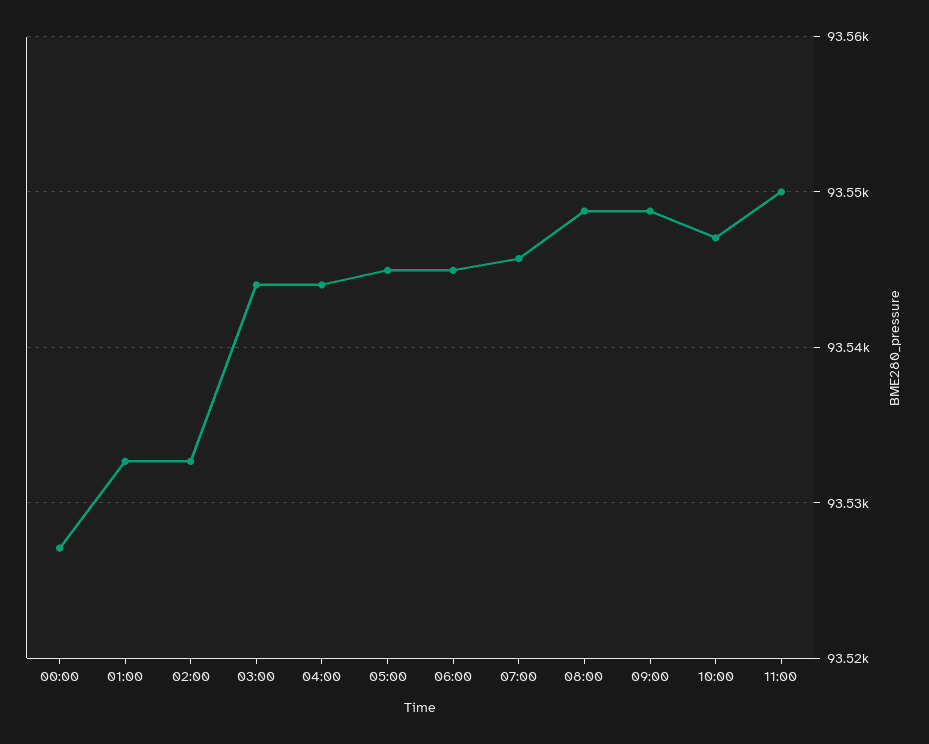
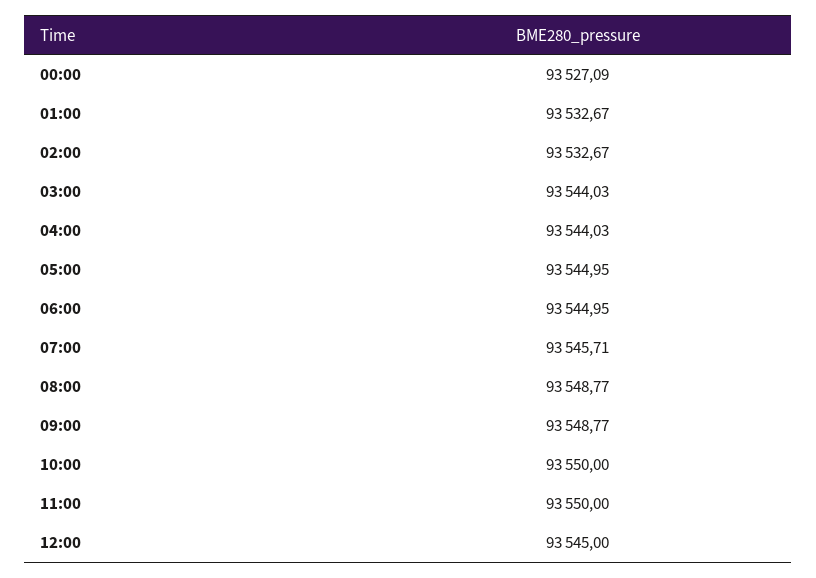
10:00: 93547 -> 93550
12:00: none -> 93545

